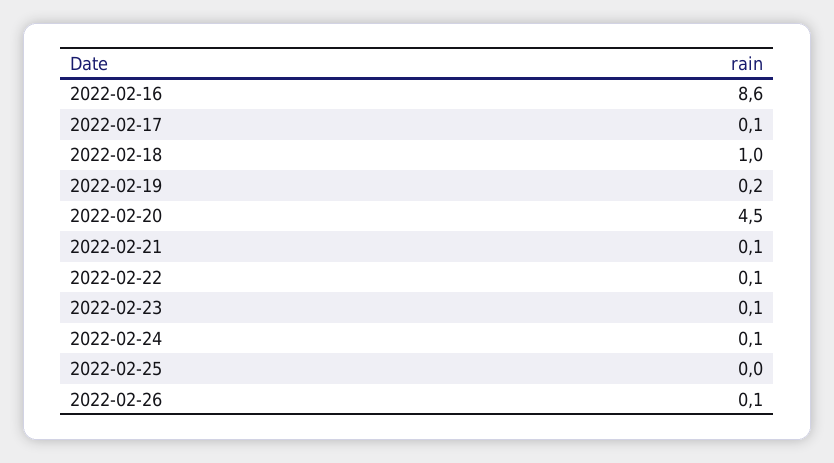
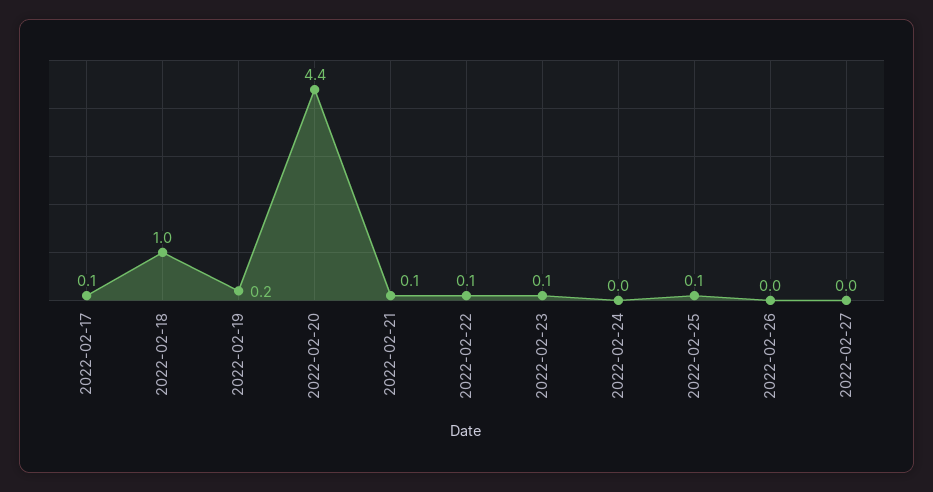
2022-02-16: 8.6 -> none
2022-02-20: 4.5 -> 4.4
2022-02-24: 0.1 -> 0
2022-02-25: 0 -> 0.1
2022-02-26: 0.1 -> 0
2022-02-27: none -> 0

